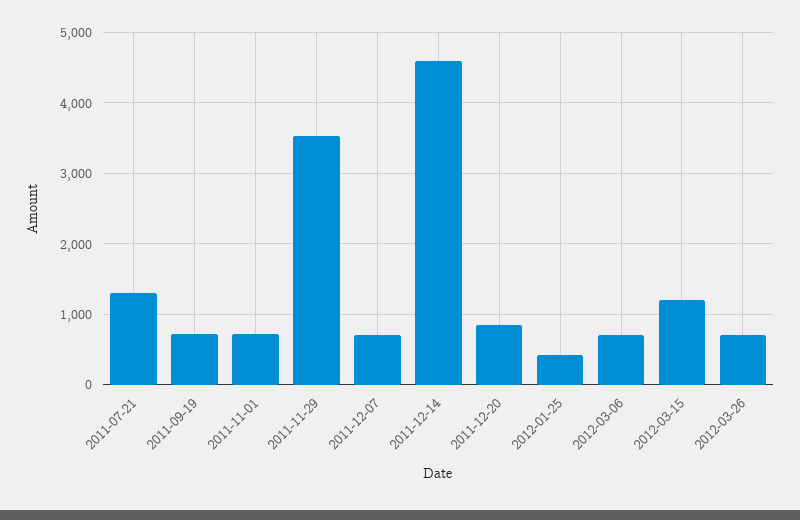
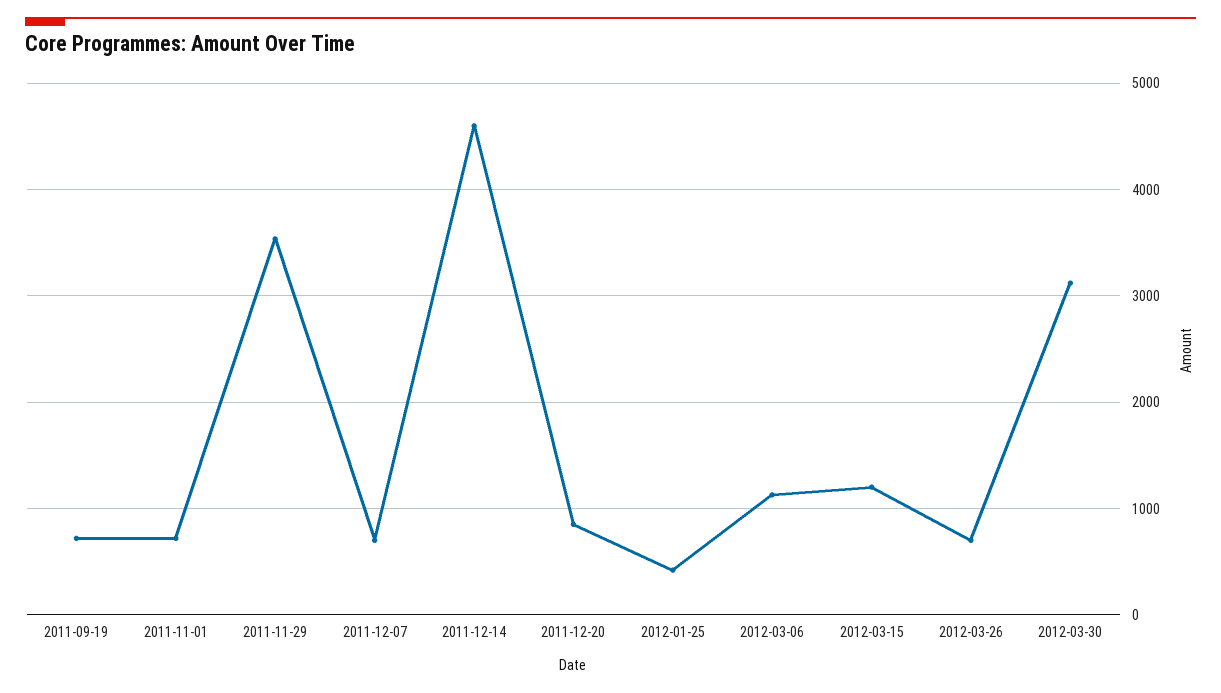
2011-07-21: 1300 -> none
2012-03-06: 700 -> 1100
2012-03-30: none -> 3100

